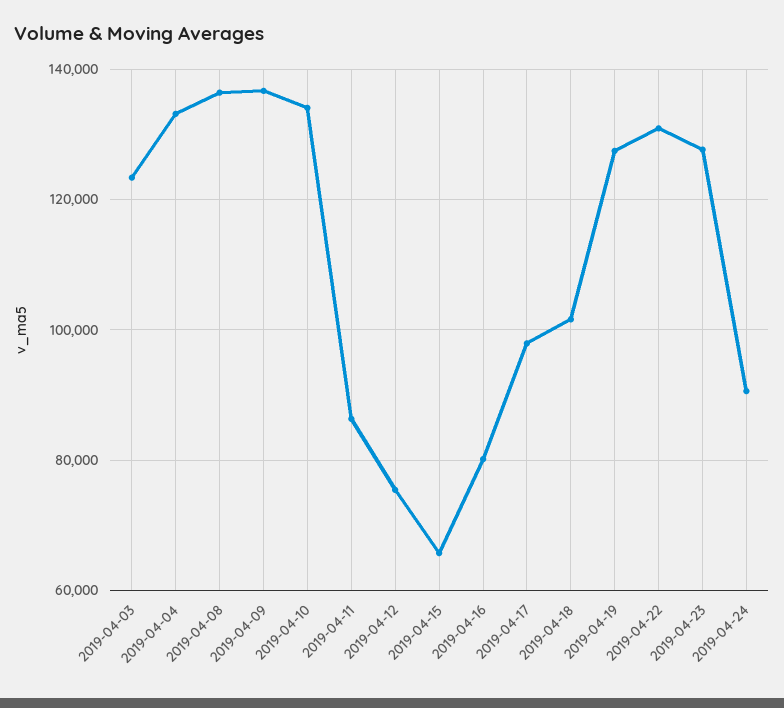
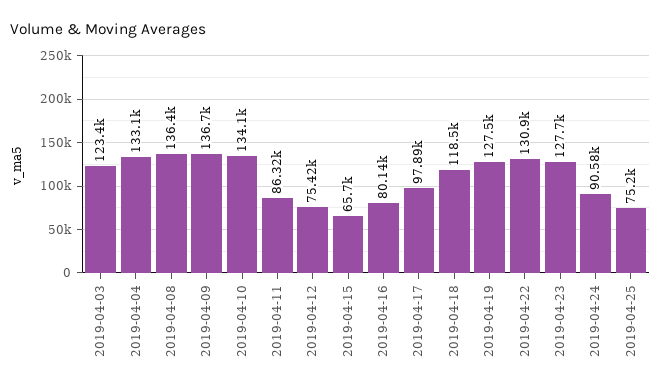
2019-04-18: 102000 -> 118500
2019-04-25: none -> 75200

